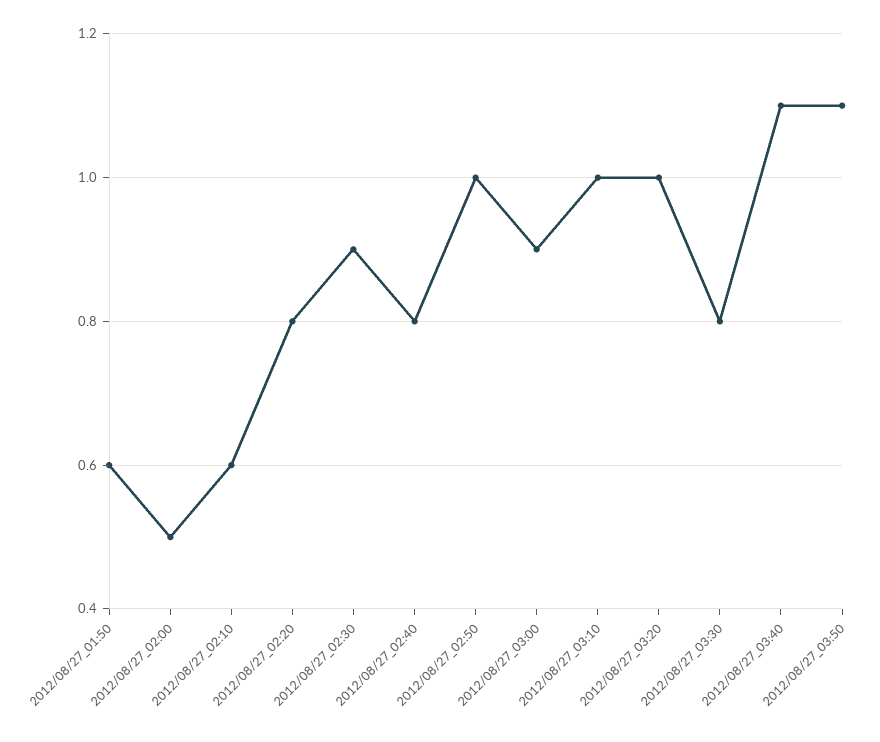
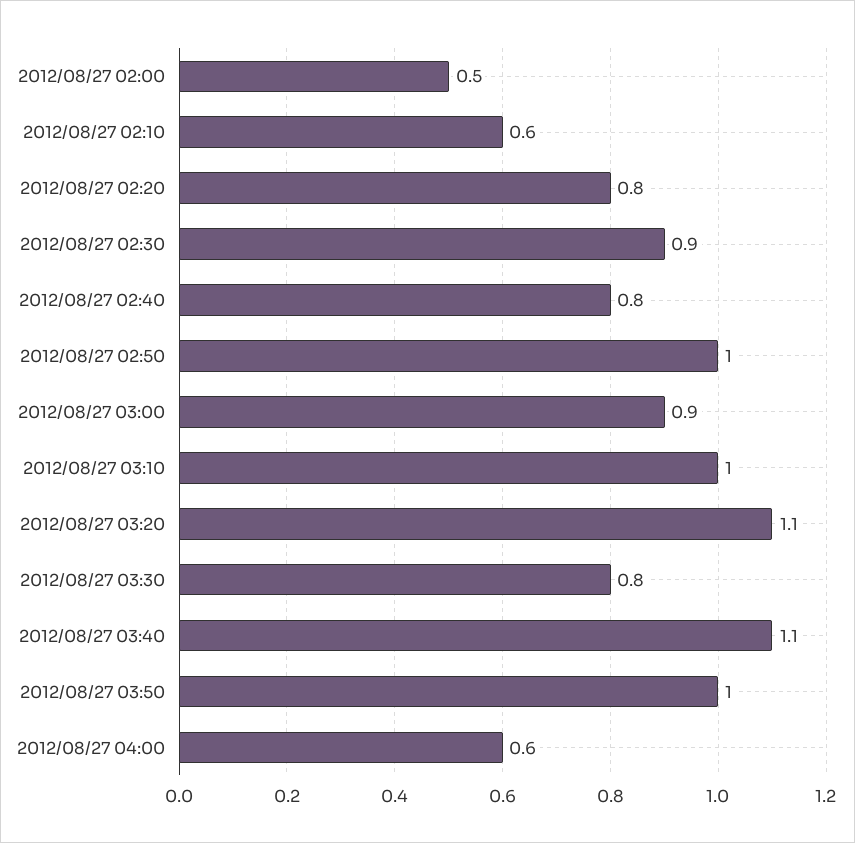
2012/08/27_01:50: 0.6 -> none
2012/08/27_03:20: 1 -> 1.1
2012/08/27_03:50: 1.1 -> 1
2012/08/27 04:00: none -> 0.6

